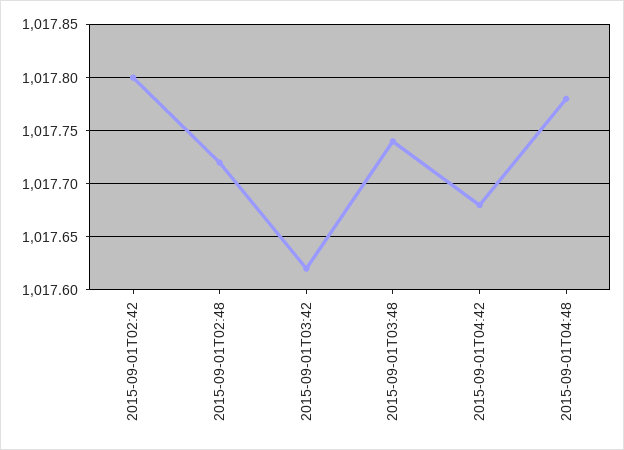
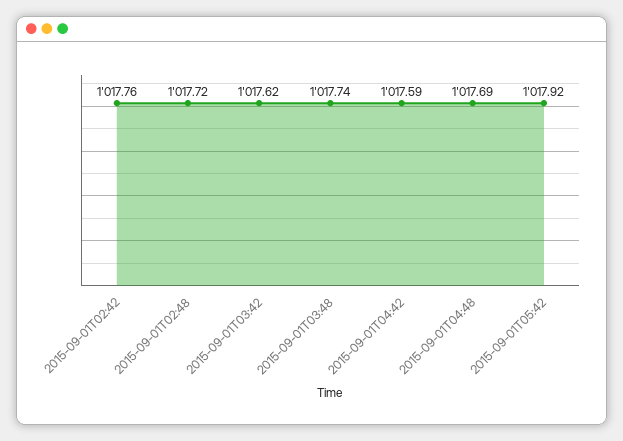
2015-09-01T02:42: 1017.8 -> 1017.76
2015-09-01T04:42: 1017.68 -> 1017.59
2015-09-01T04:48: 1017.78 -> 1017.69
2015-09-01T05:42: none -> 1017.92

